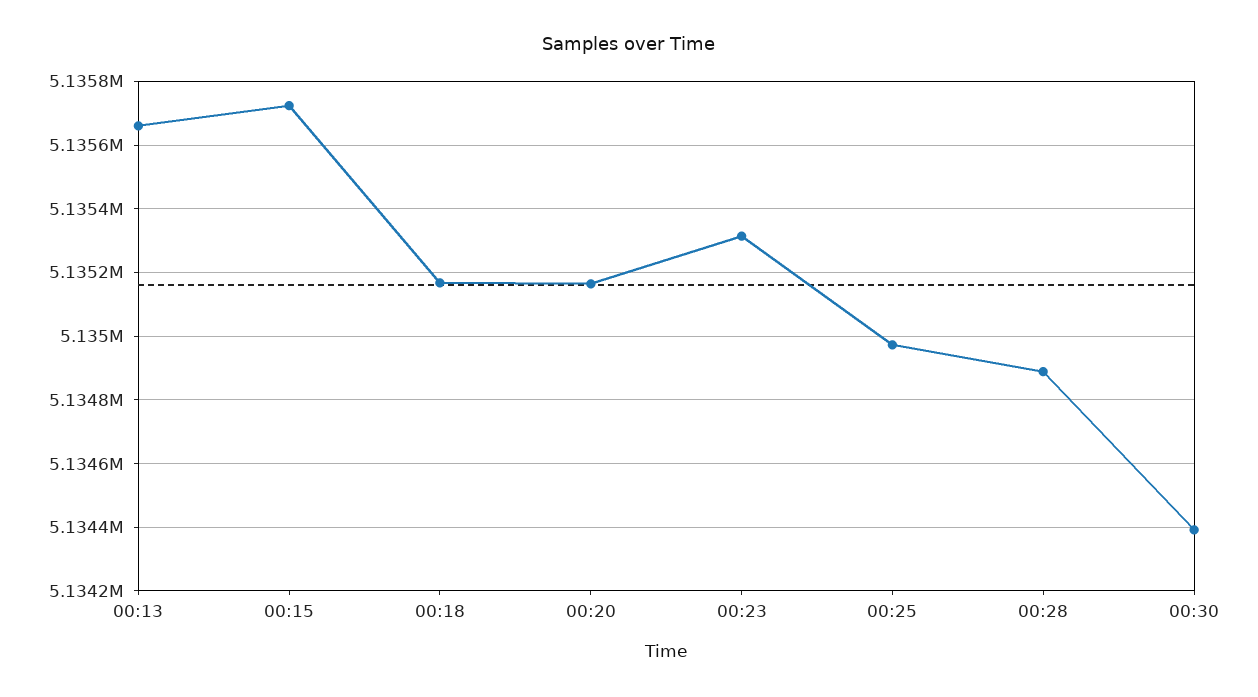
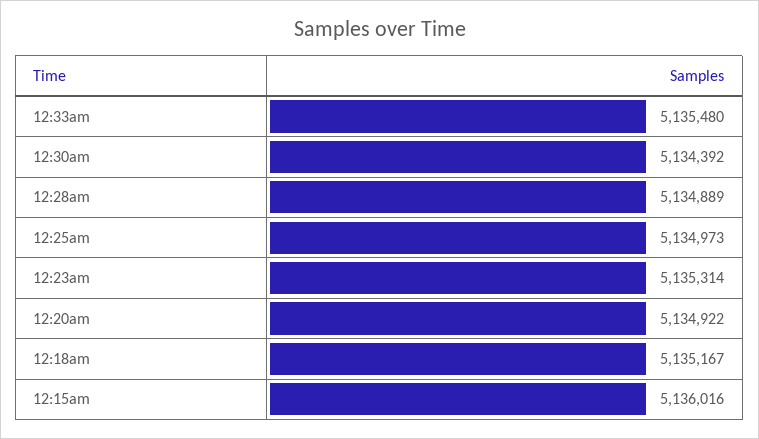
00:13: 5135660 -> none
00:15: 5135720 -> 5136016
00:20: 5135160 -> 5134922
12:33am: none -> 5135480

